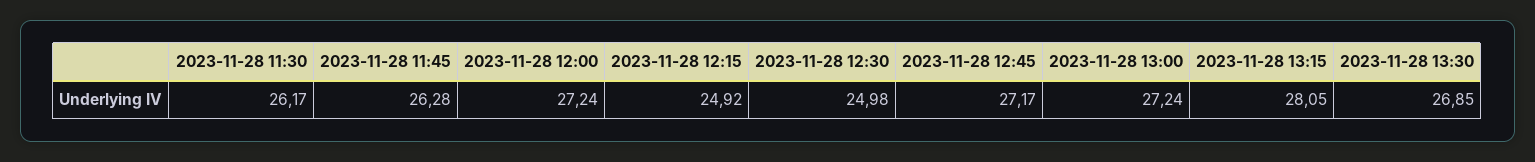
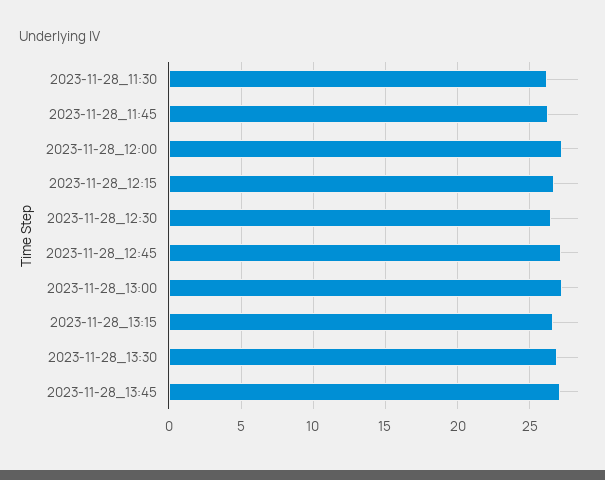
2023-11-28 12:15: 24.92 -> 26.5
2023-11-28 12:30: 24.98 -> 26.5
2023-11-28 13:15: 28.05 -> 26.5
2023-11-28_13:45: none -> 27

